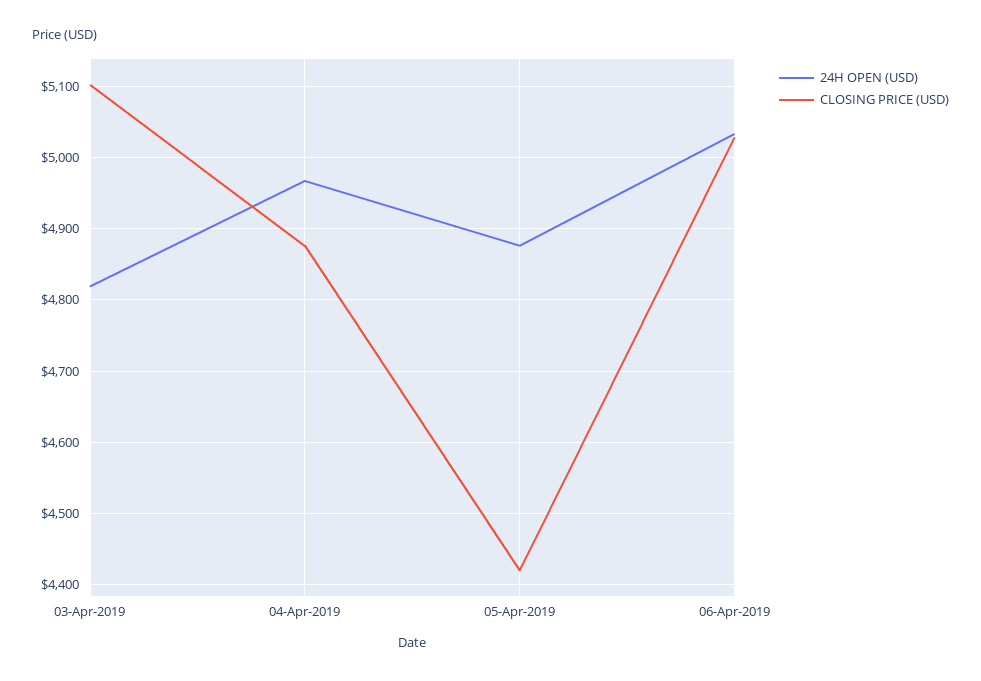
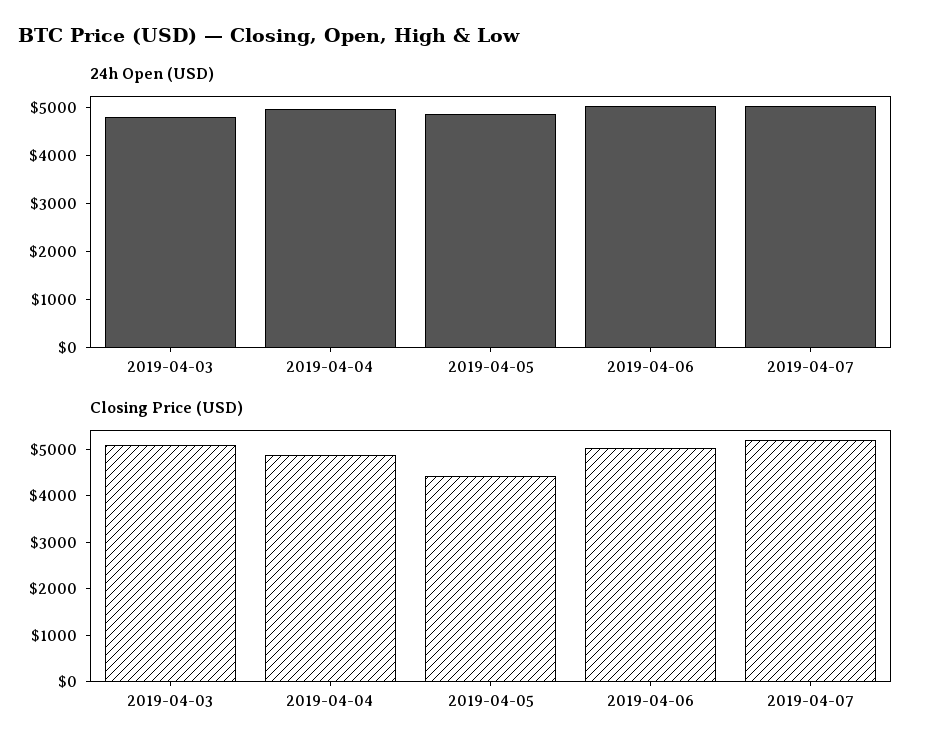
24H OPEN (USD), 2019-04-07: none -> 5000
CLOSING PRICE (USD), 2019-04-07: none -> 5200

